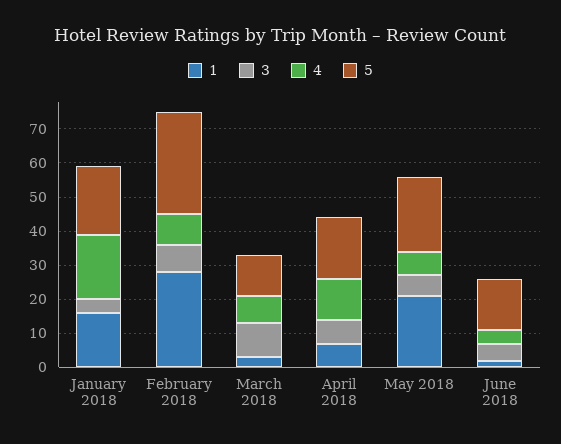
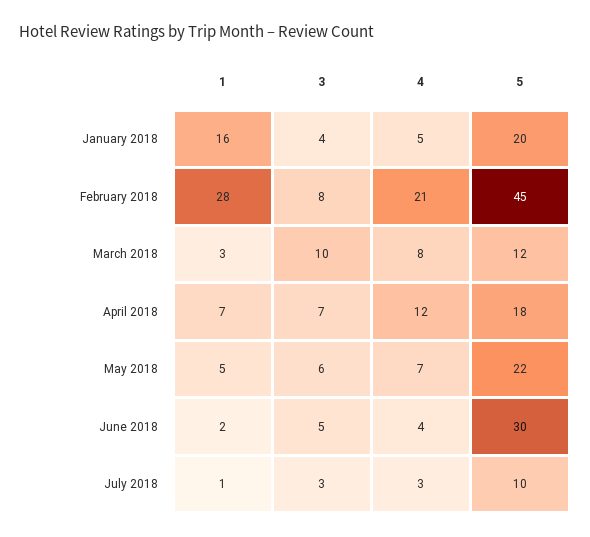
4, January 2018: 20 -> 5
4, February 2018: 10 -> 21
5, February 2018: 30 -> 45
1, May 2018: 20 -> 5
5, June 2018: 15 -> 30
1, July 2018: none -> 1
3, July 2018: none -> 3
4, July 2018: none -> 3
5, July 2018: none -> 10

